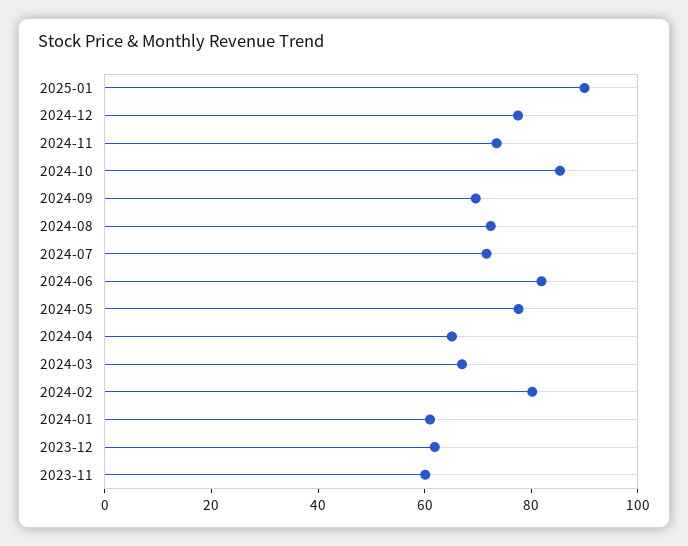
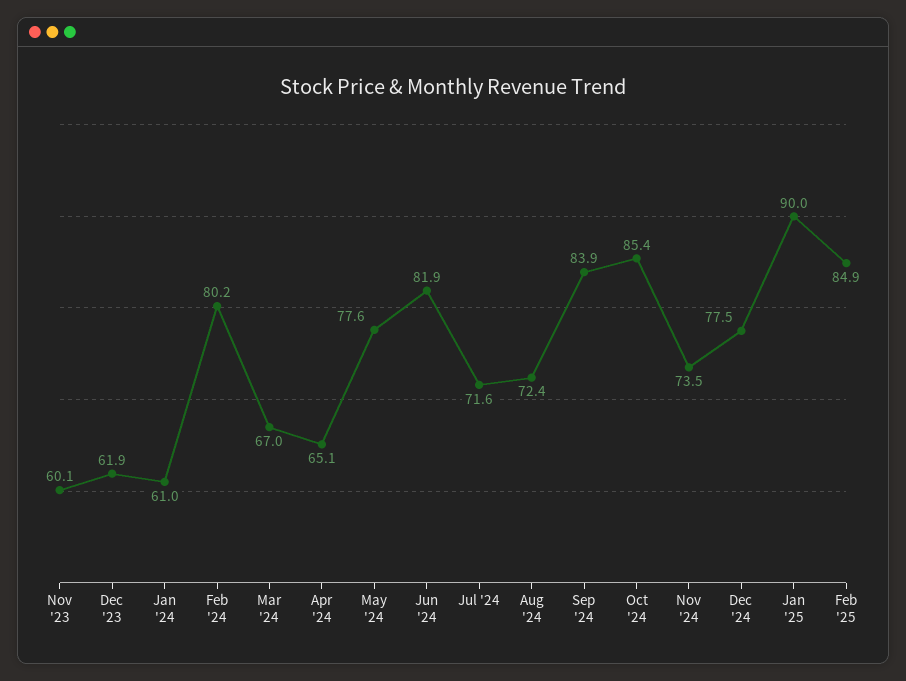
2024-09: 70 -> 83.9
Feb '25: none -> 84.9

